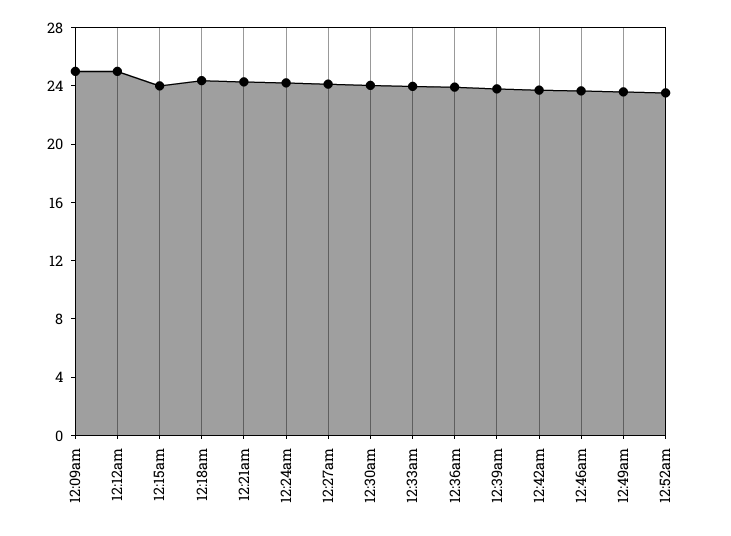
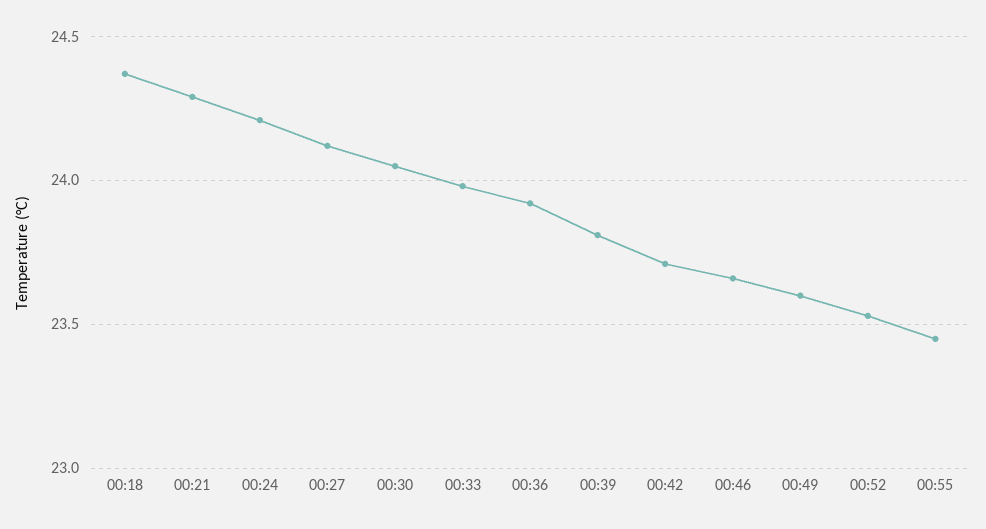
12:09am: 25 -> none
12:12am: 25 -> none
12:15am: 24 -> none
00:55: none -> 23.45

